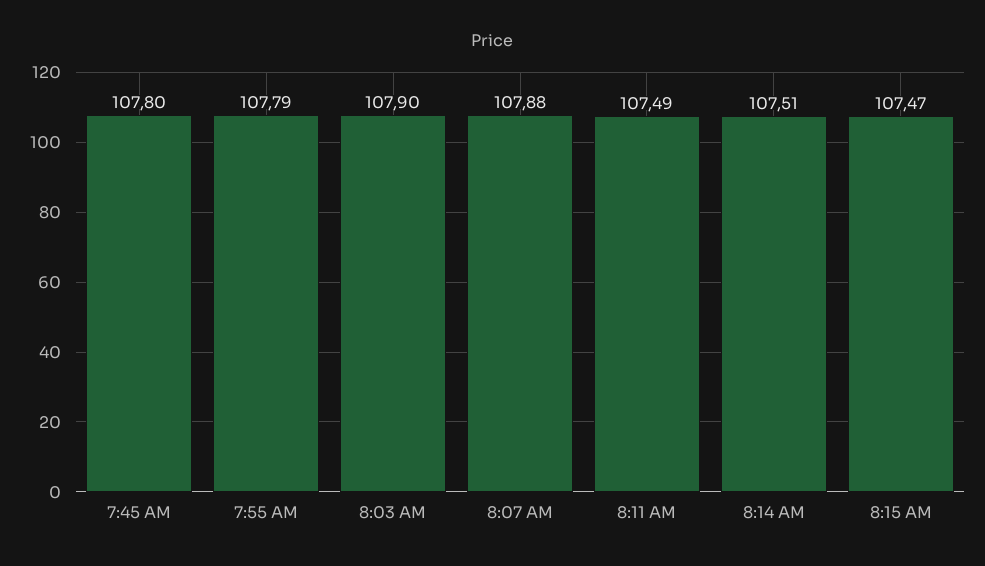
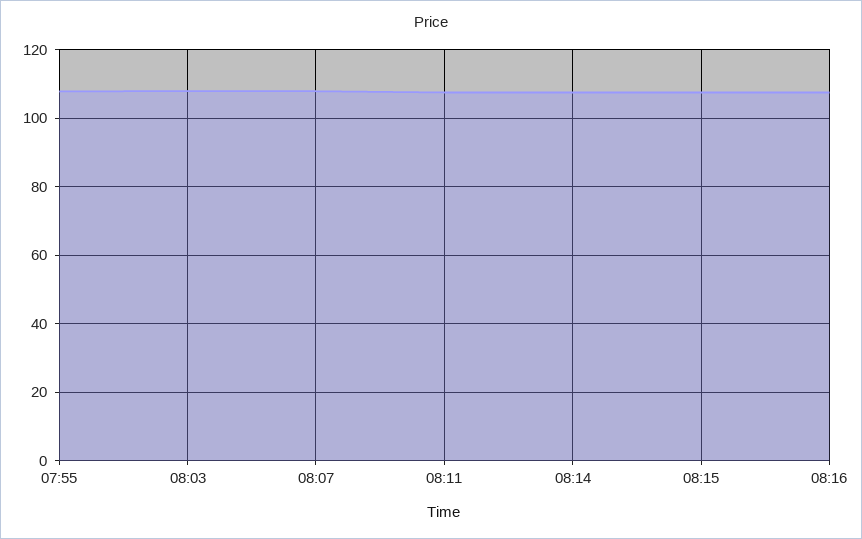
7:45 AM: 107.8 -> none
08:16: none -> 108

